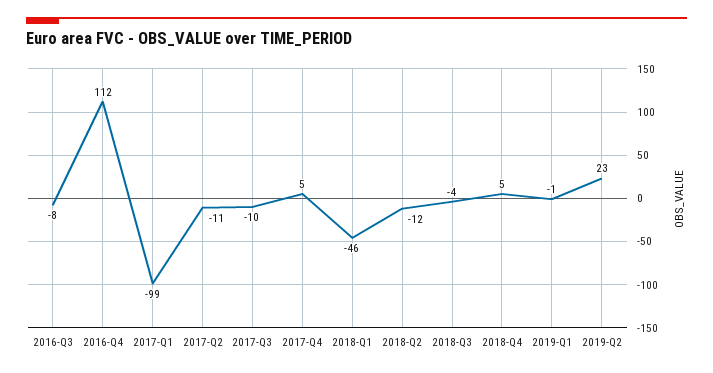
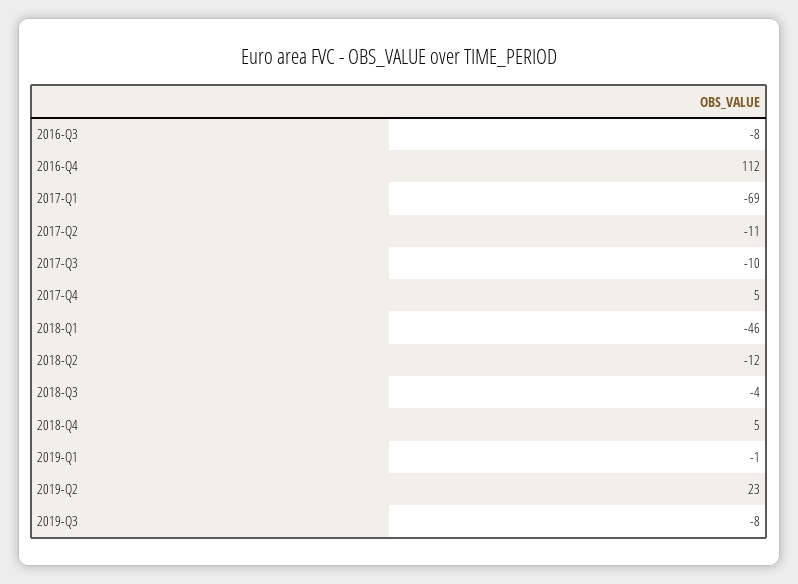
2017-Q1: -99 -> -69
2019-Q3: none -> -8

